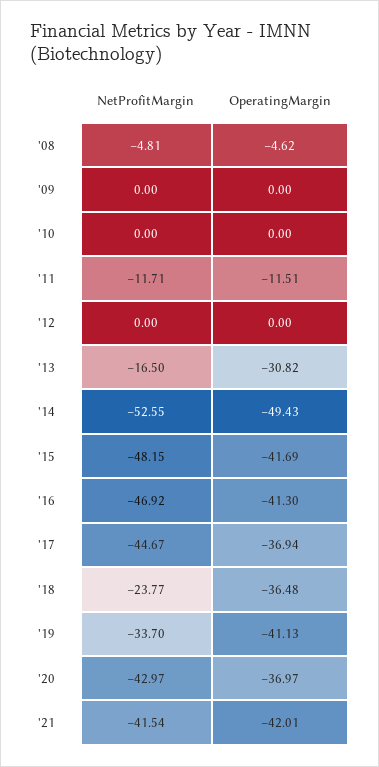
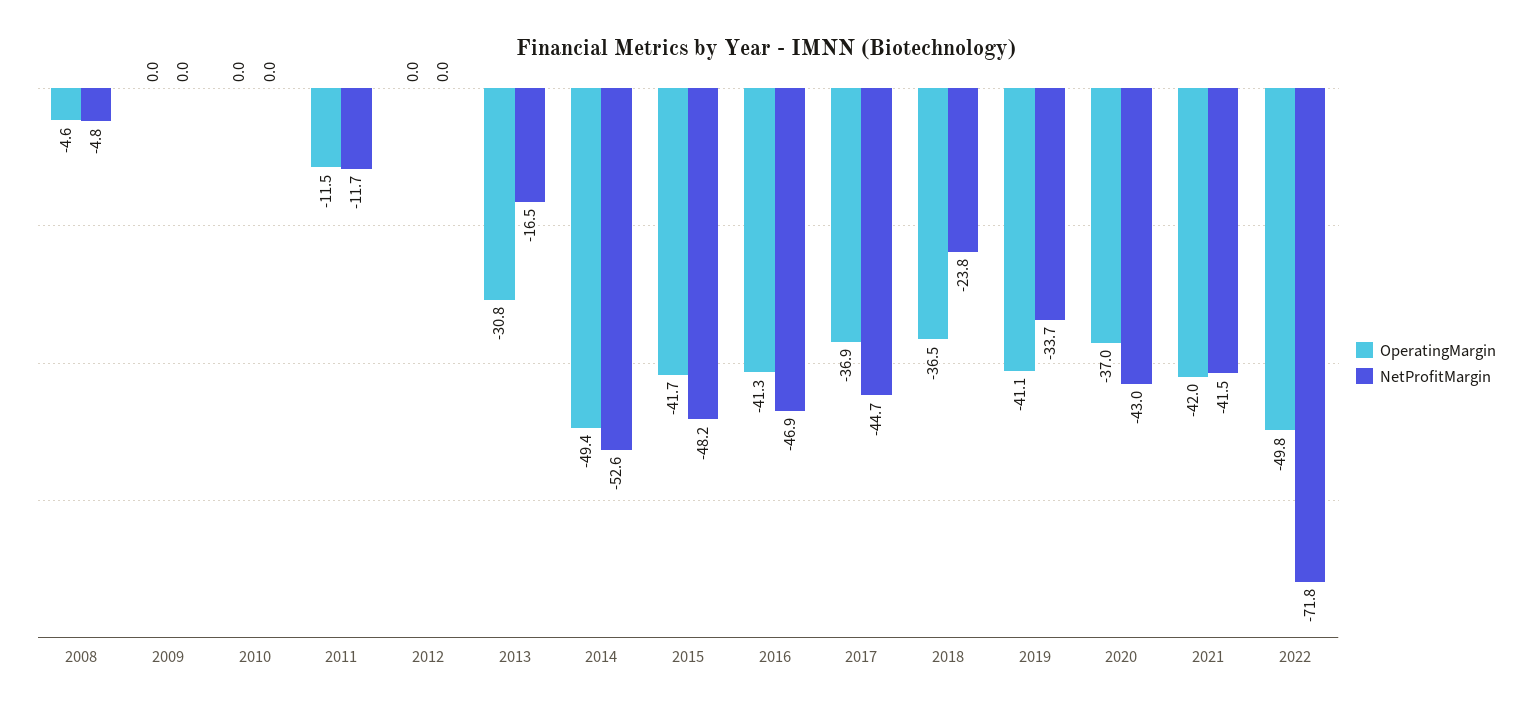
OperatingMargin, 2022: none -> -49.8
NetProfitMargin, 2022: none -> -71.8

